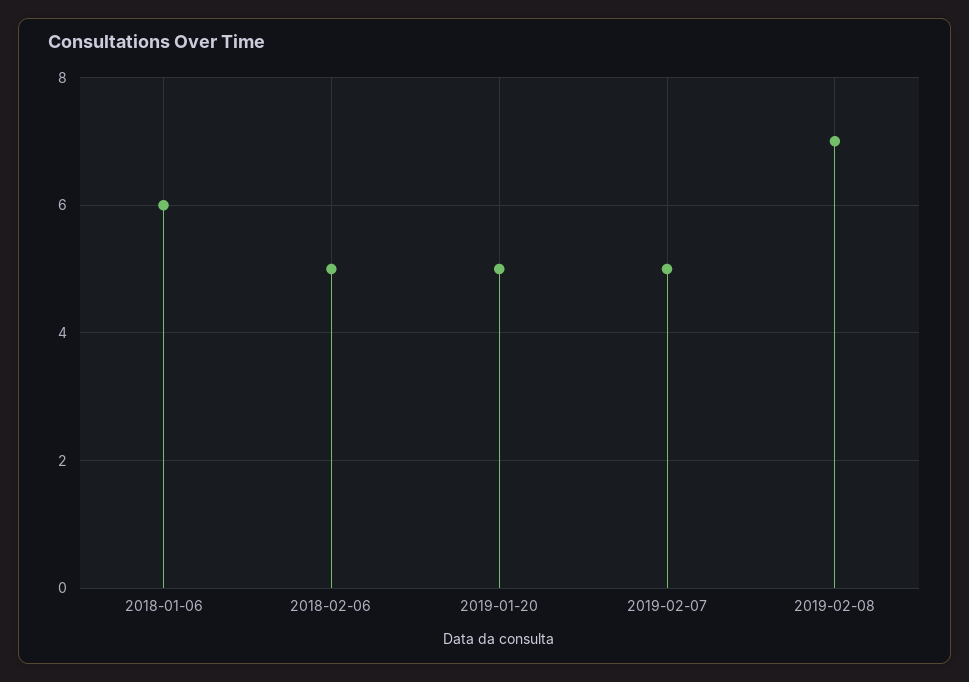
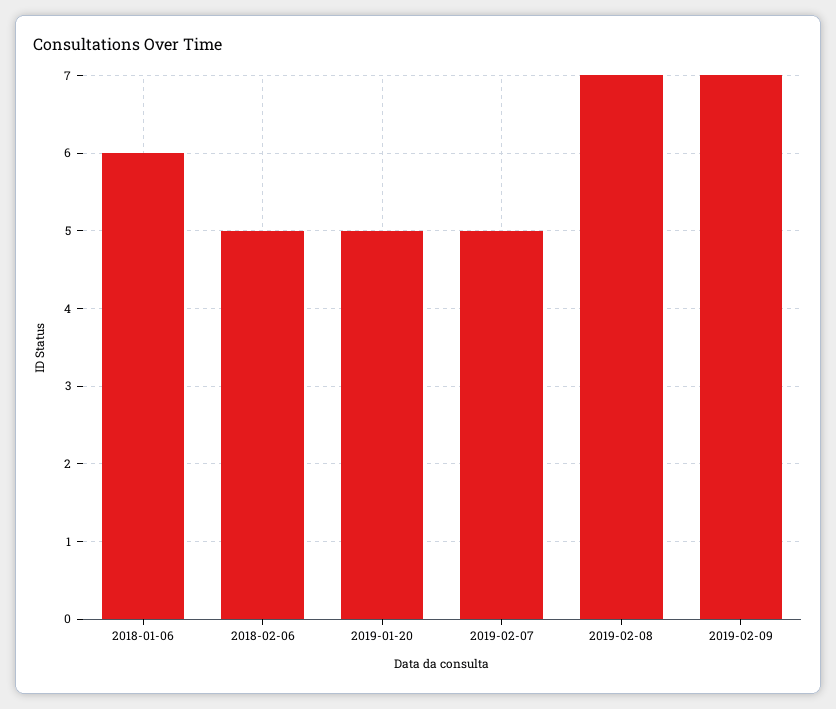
2019-02-09: none -> 7

